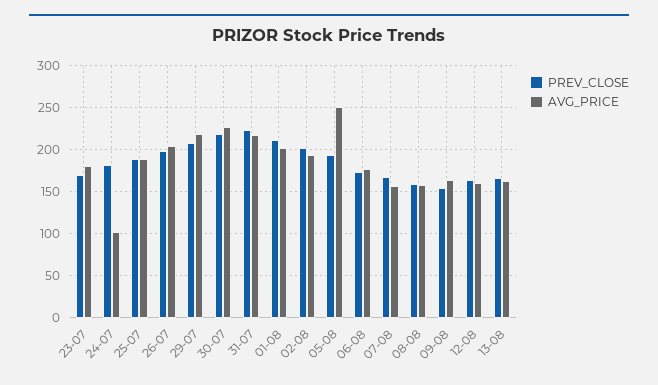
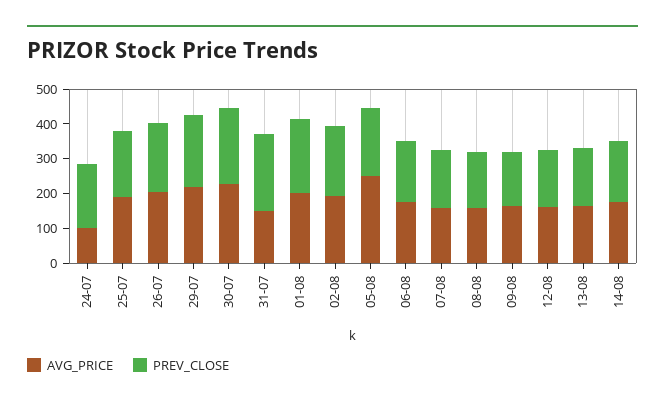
PREV_CLOSE, 23-07: 170 -> none
AVG_PRICE, 23-07: 180 -> none
AVG_PRICE, 31-07: 220 -> 150
AVG_PRICE, 14-08: none -> 175
PREV_CLOSE, 14-08: none -> 175

